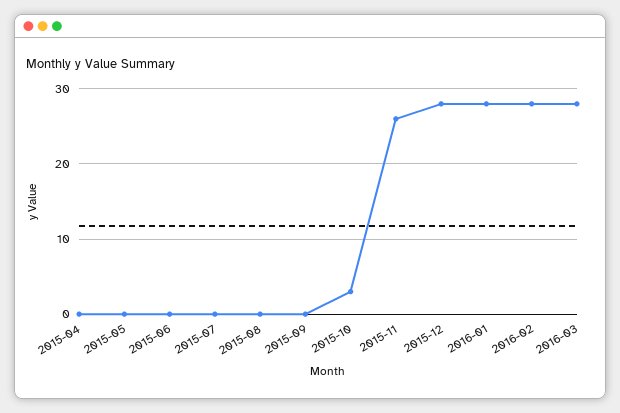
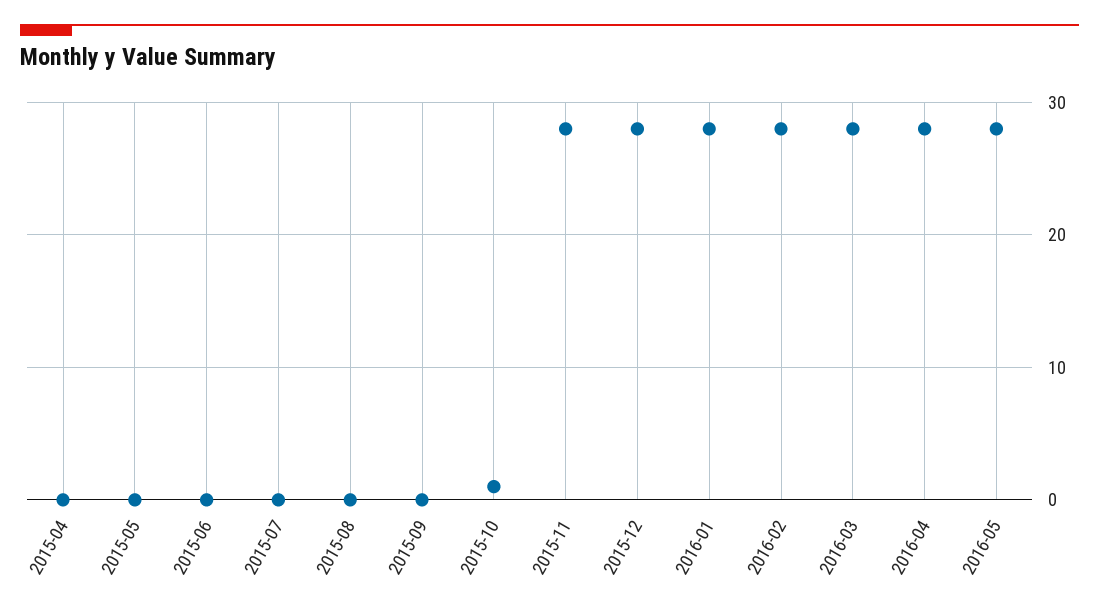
2015-10: 3 -> 1
2015-11: 26 -> 28
2016-04: none -> 28
2016-05: none -> 28

